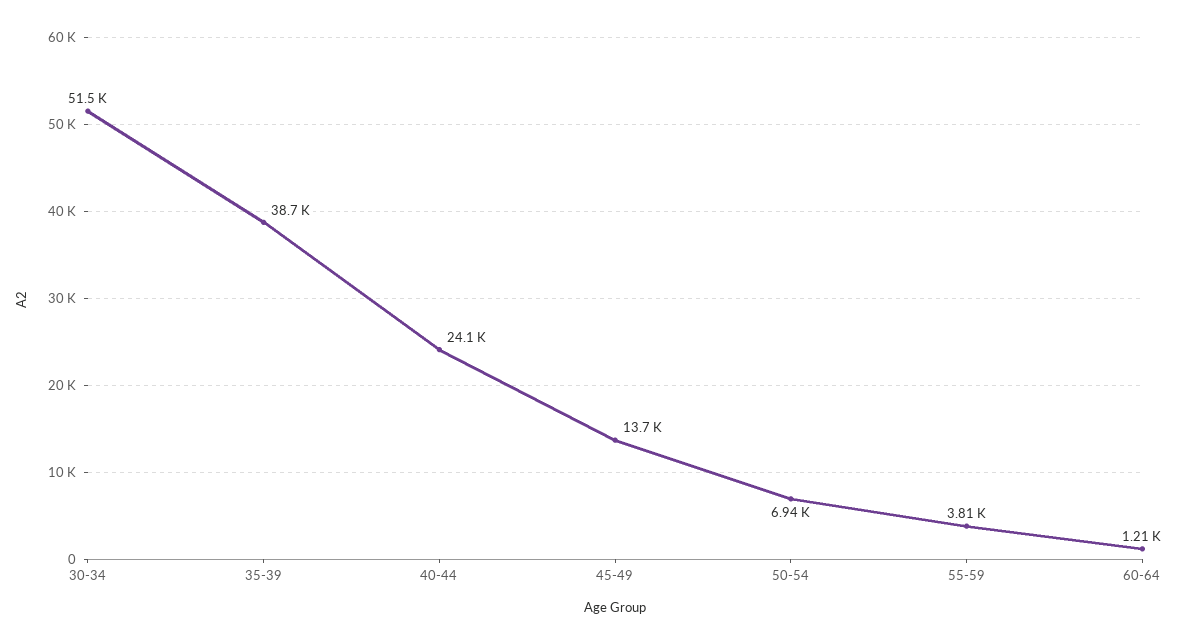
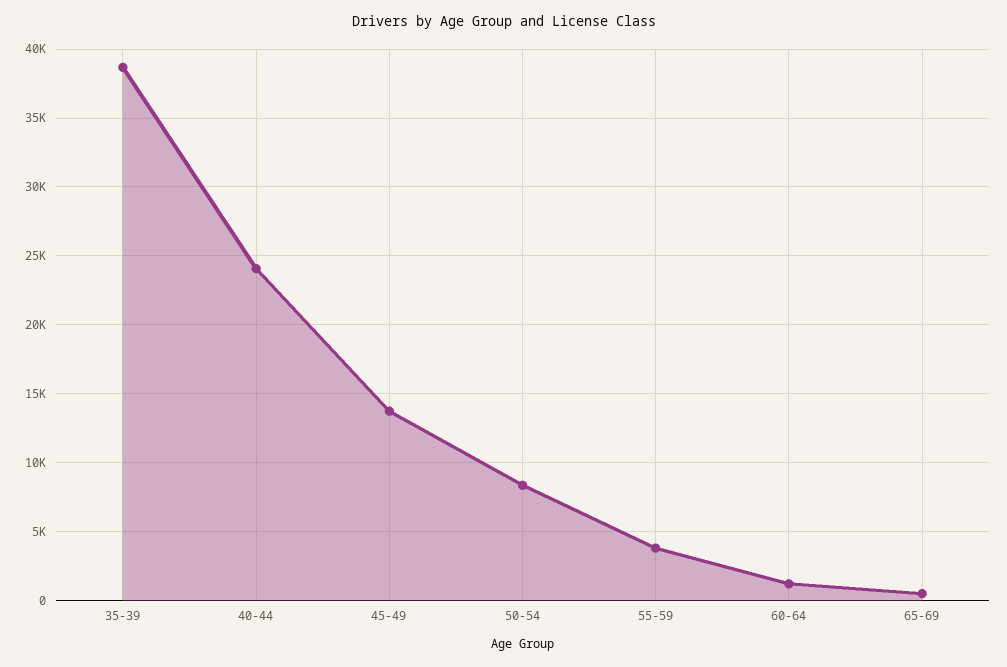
30-34: 51500 -> none
50-54: 6940 -> 8500
65-69: none -> 500

